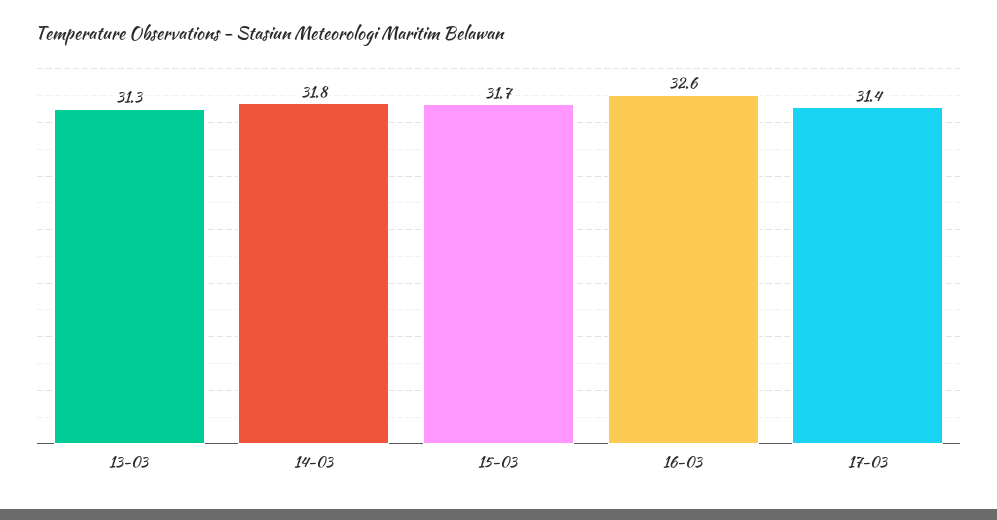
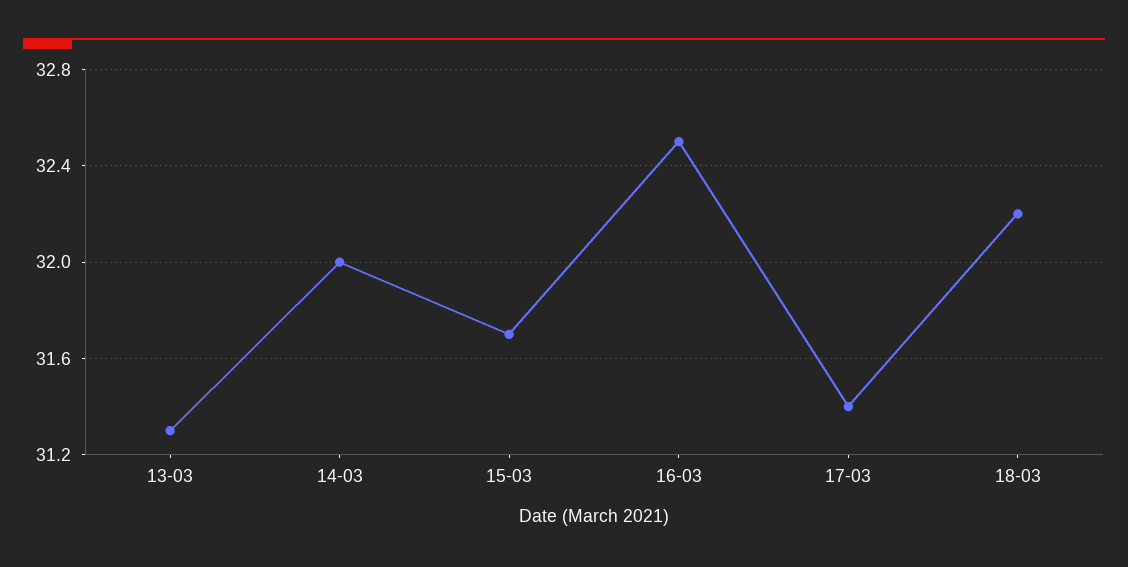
14-03: 31.8 -> 32
16-03: 32.6 -> 32.5
18-03: none -> 32.2

